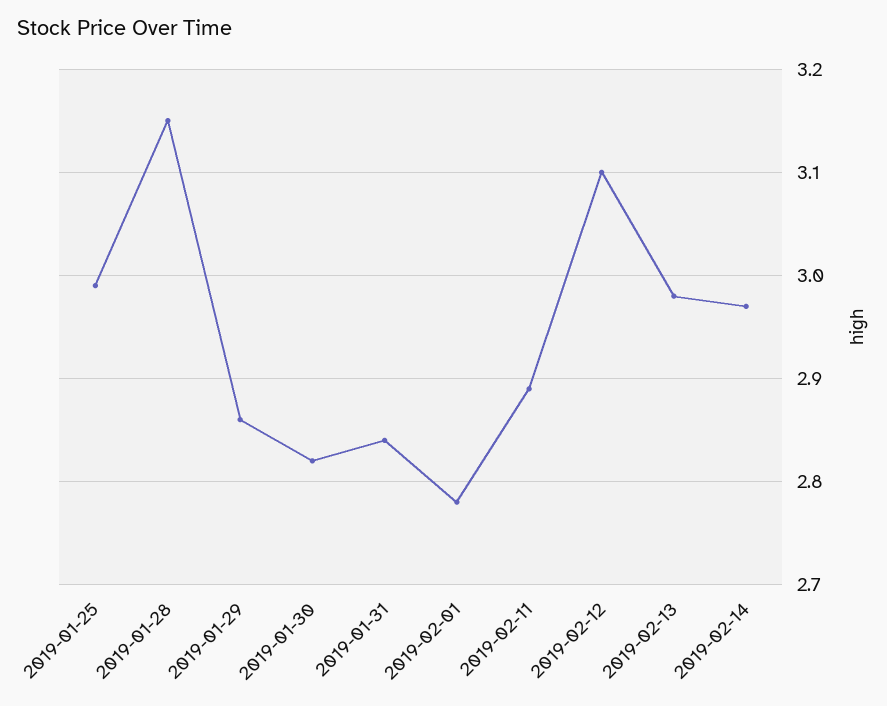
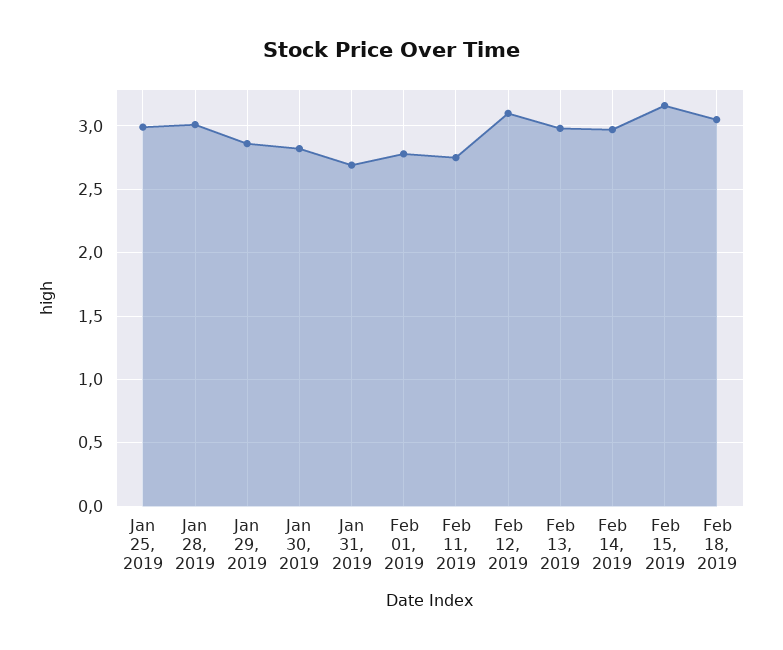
2019-01-28: 3.15 -> 3
2019-01-31: 2.84 -> 2.7
2019-02-11: 2.89 -> 2.75
Feb 15, 2019: none -> 3.15
Feb 18, 2019: none -> 3.05

